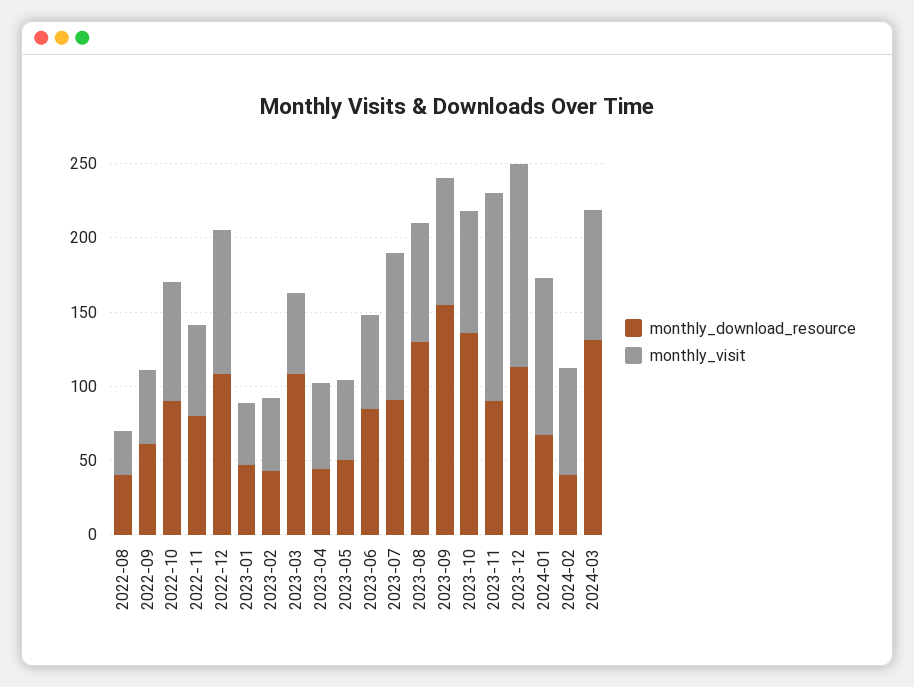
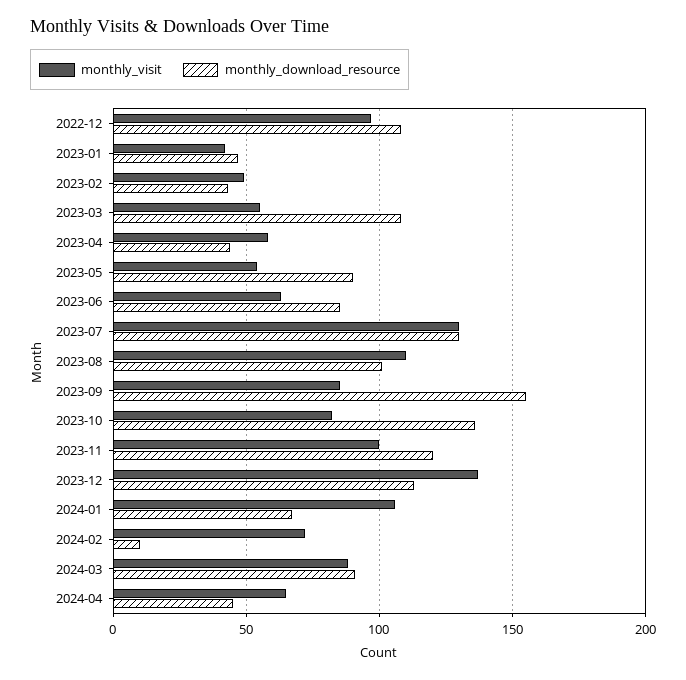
monthly_download_resource, 2022-08: 40 -> none
monthly_visit, 2022-08: 30 -> none
monthly_download_resource, 2022-09: 60 -> none
monthly_visit, 2022-09: 50 -> none
monthly_download_resource, 2022-10: 90 -> none
monthly_visit, 2022-10: 80 -> none
monthly_download_resource, 2022-11: 80 -> none
monthly_visit, 2022-11: 60 -> none
monthly_download_resource, 2023-05: 50 -> 90
monthly_download_resource, 2023-07: 90 -> 130
monthly_visit, 2023-07: 100 -> 130
monthly_download_resource, 2023-08: 130 -> 100
monthly_visit, 2023-08: 80 -> 110
monthly_download_resource, 2023-11: 90 -> 120
monthly_visit, 2023-11: 140 -> 100
monthly_download_resource, 2024-02: 40 -> 10
monthly_download_resource, 2024-03: 130 -> 90
monthly_visit, 2024-04: none -> 65
monthly_download_resource, 2024-04: none -> 45

